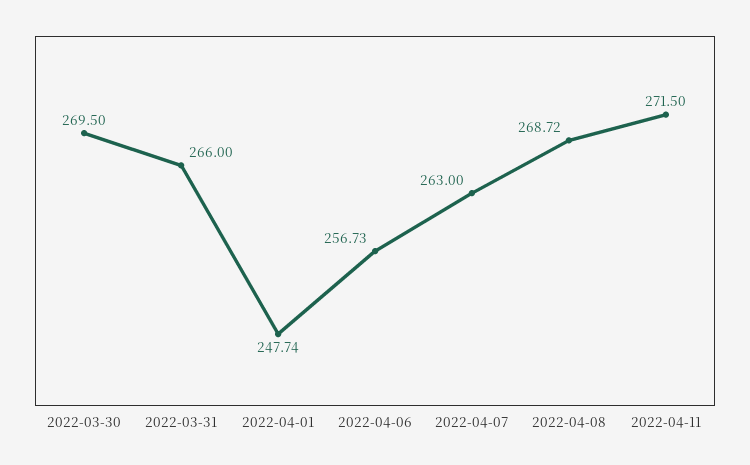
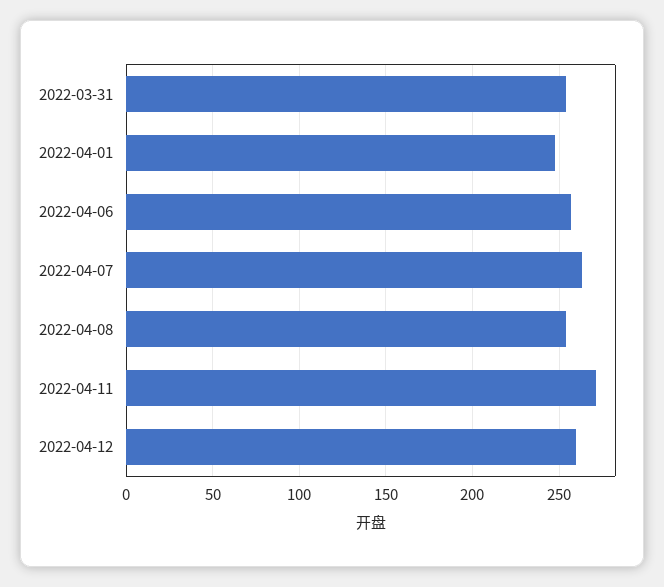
2022-03-30: 269.5 -> none
2022-03-31: 266 -> 255
2022-04-08: 268.72 -> 255
2022-04-12: none -> 260

